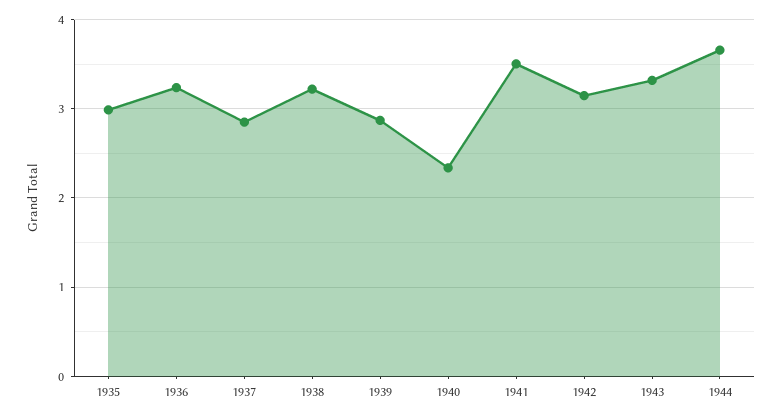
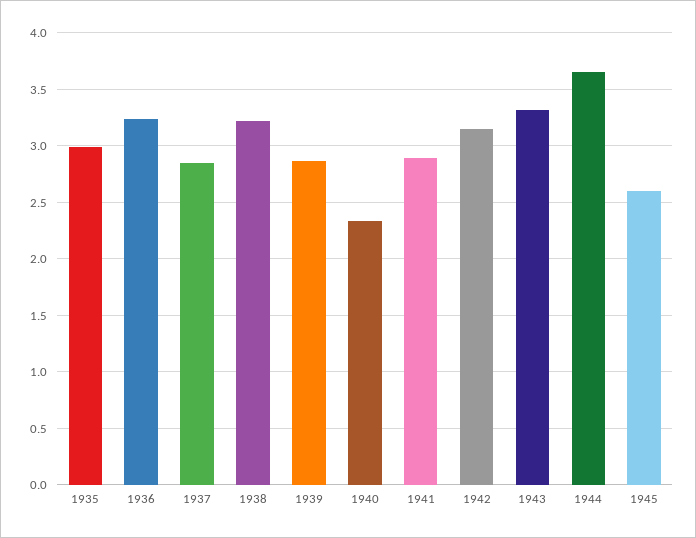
1941: 3.5 -> 2.9
1945: none -> 2.6

